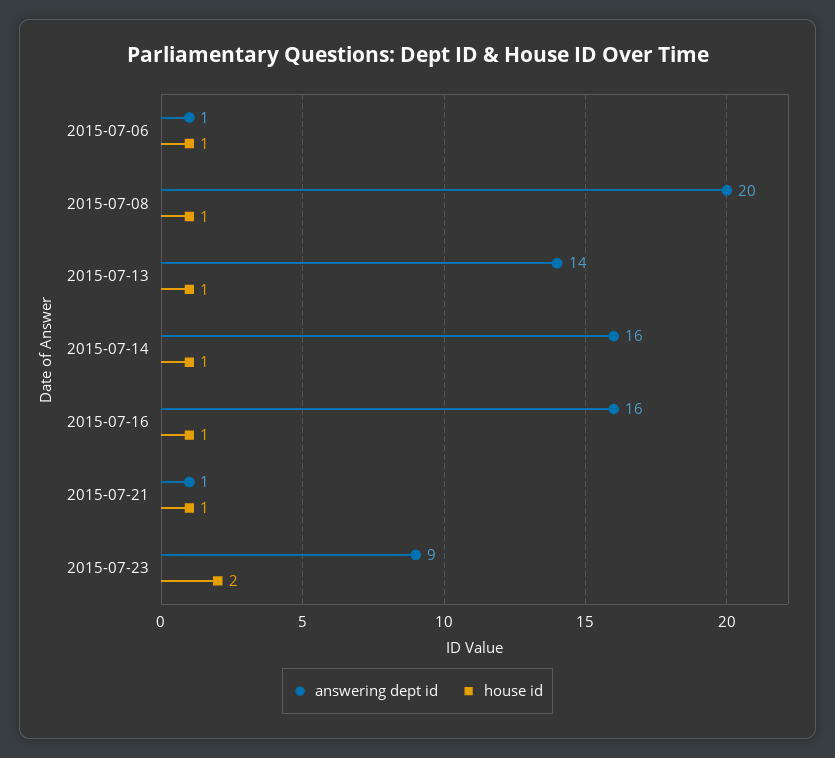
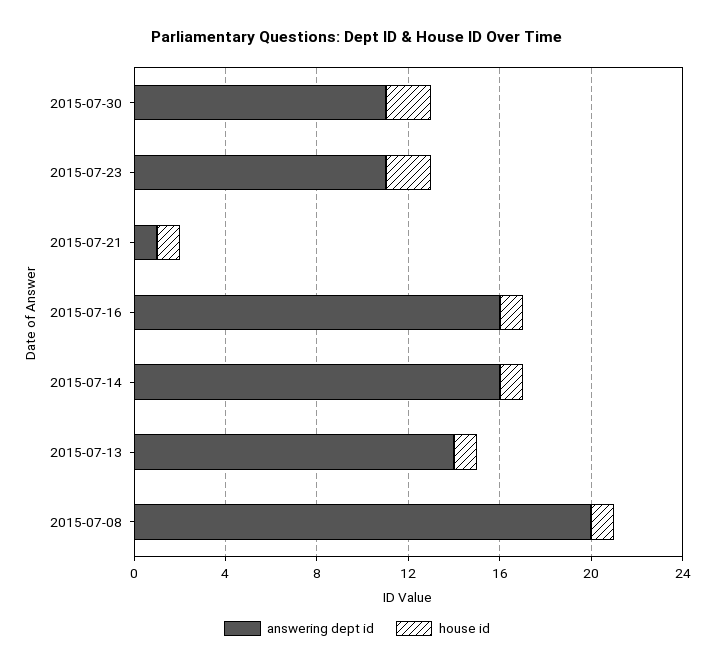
answering dept id, 2015-07-06: 1 -> none
house id, 2015-07-06: 1 -> none
answering dept id, 2015-07-23: 9 -> 11
answering dept id, 2015-07-30: none -> 11
house id, 2015-07-30: none -> 2

